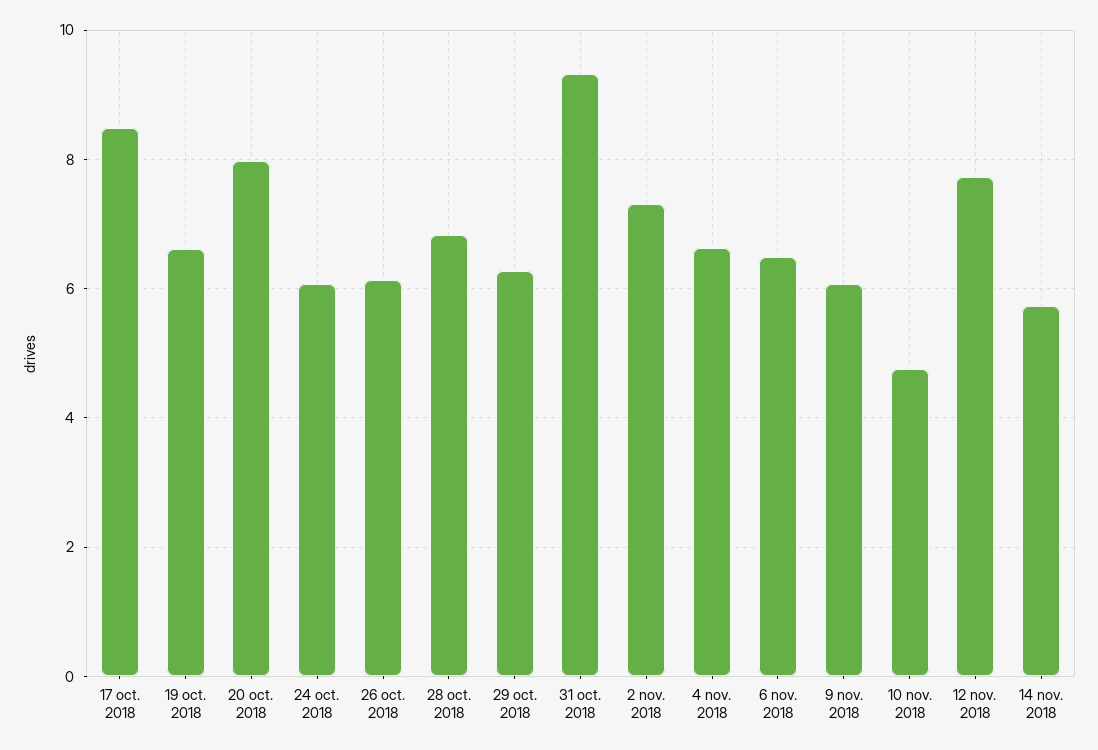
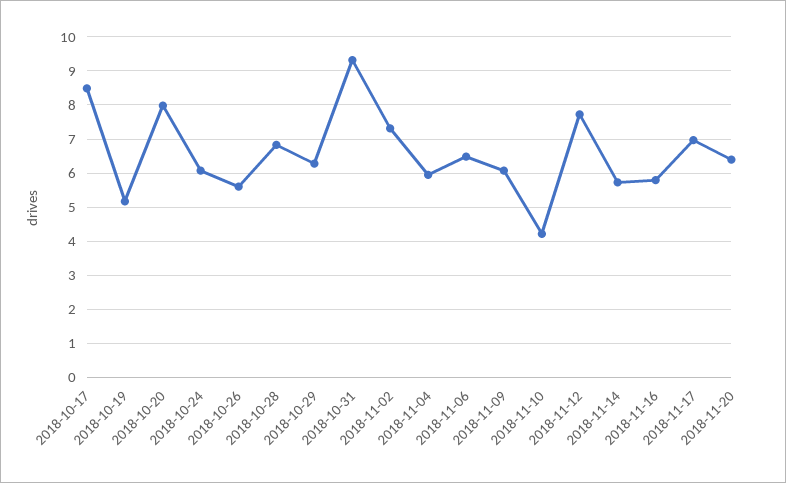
19 oct. 2018: 6.6 -> 5.2
26 oct. 2018: 6.2 -> 5.6
4 nov. 2018: 6.6 -> 6
10 nov. 2018: 4.8 -> 4.2
2018-11-16: none -> 5.8
2018-11-17: none -> 7
2018-11-20: none -> 6.4

